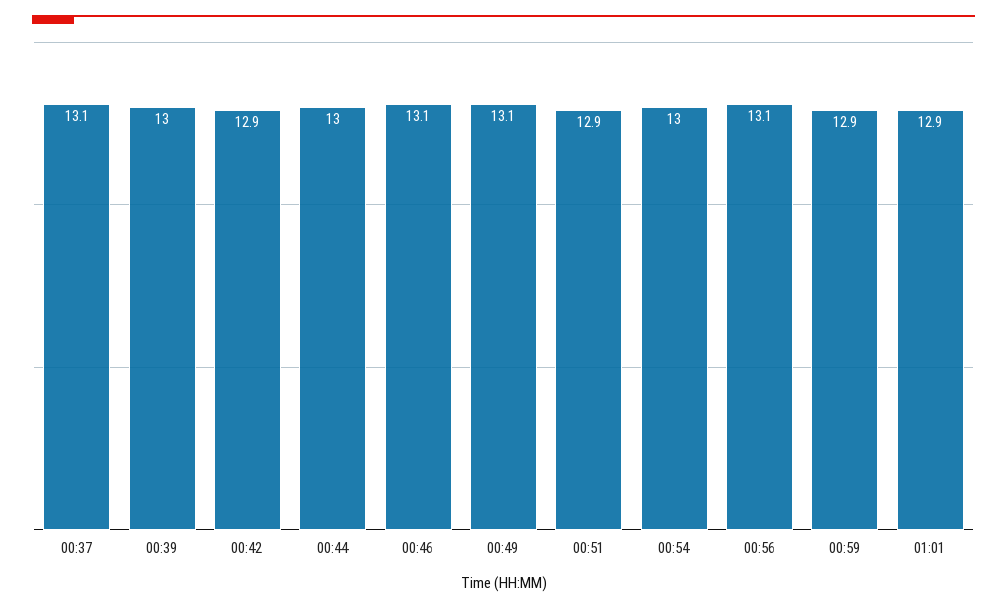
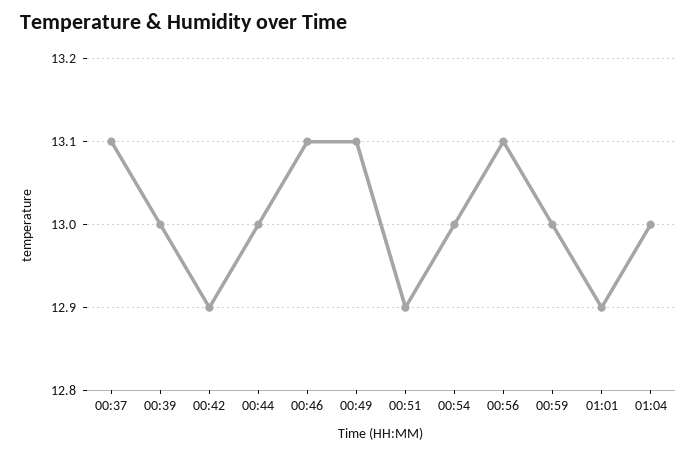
00:59: 12.9 -> 13
01:04: none -> 13

